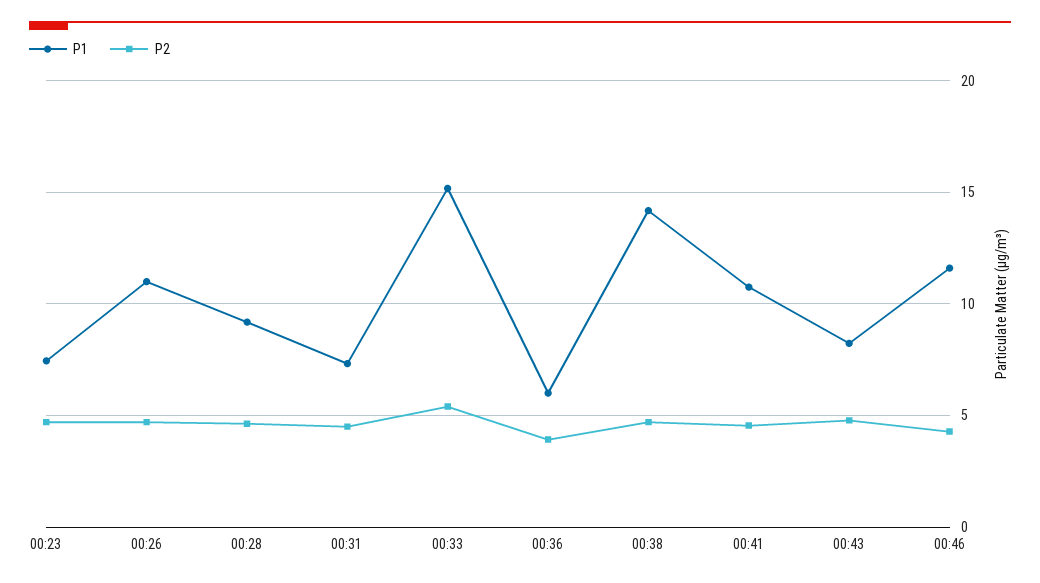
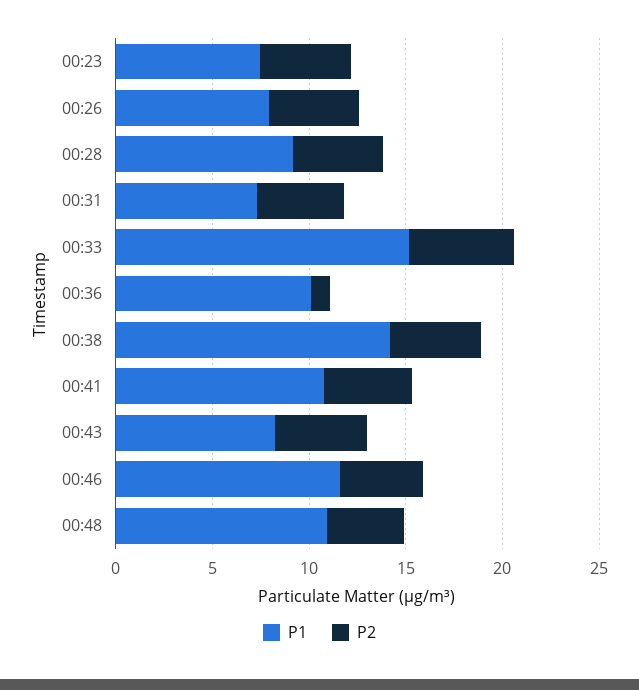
P1, 00:26: 11 -> 8
P1, 00:36: 6 -> 10
P2, 00:36: 4 -> 1
P1, 00:48: none -> 11
P2, 00:48: none -> 4

